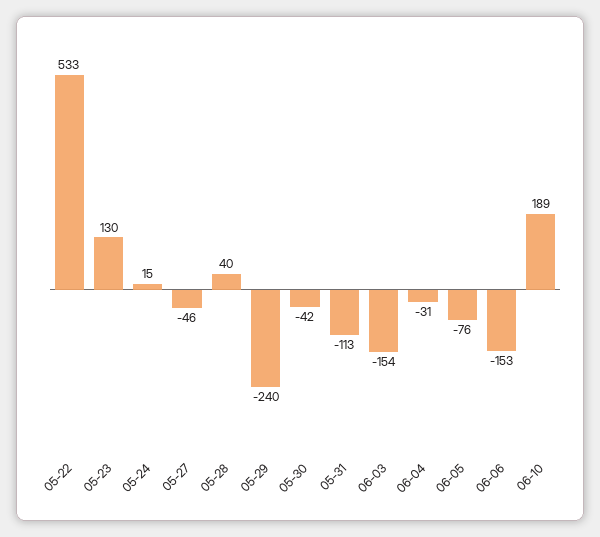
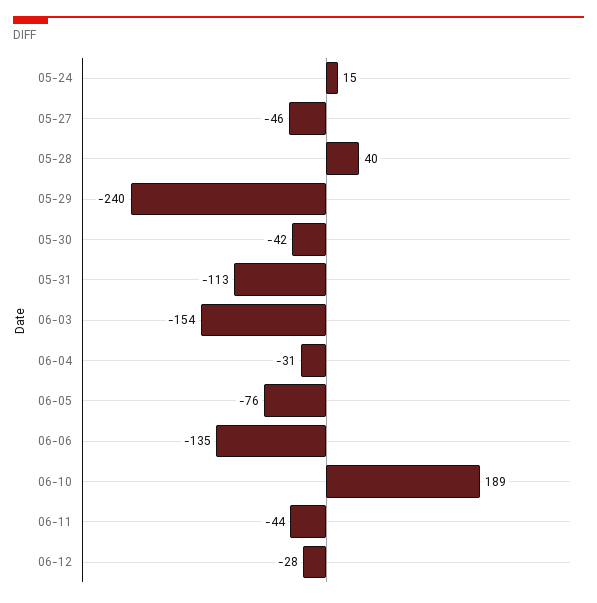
05-22: 533 -> none
05-23: 130 -> none
06-06: -153 -> -135
06-11: none -> -44
06-12: none -> -28

